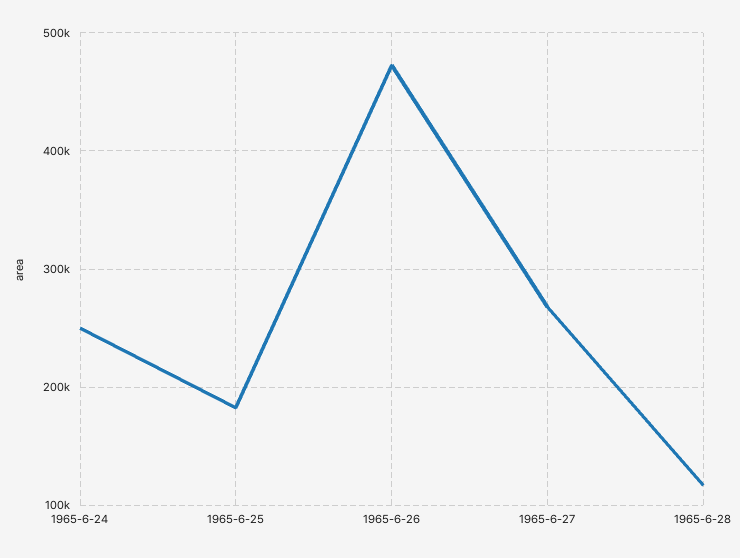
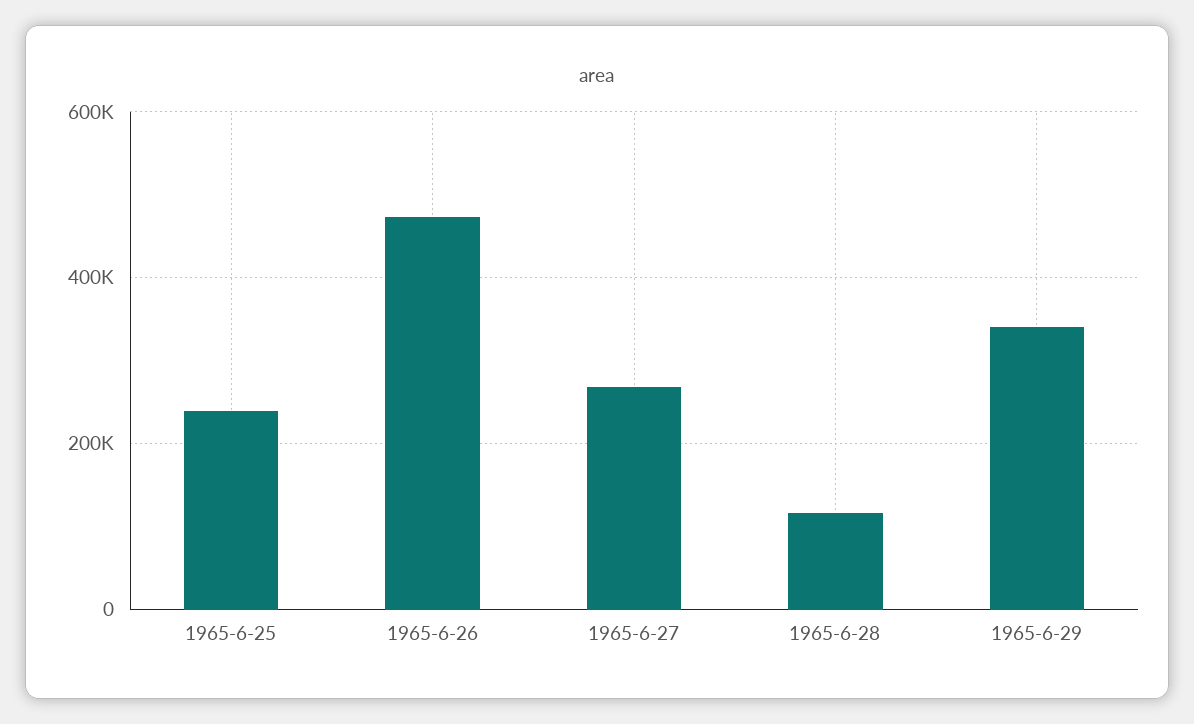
1965-6-24: 250000 -> none
1965-6-25: 180000 -> 240000
1965-6-29: none -> 340000

